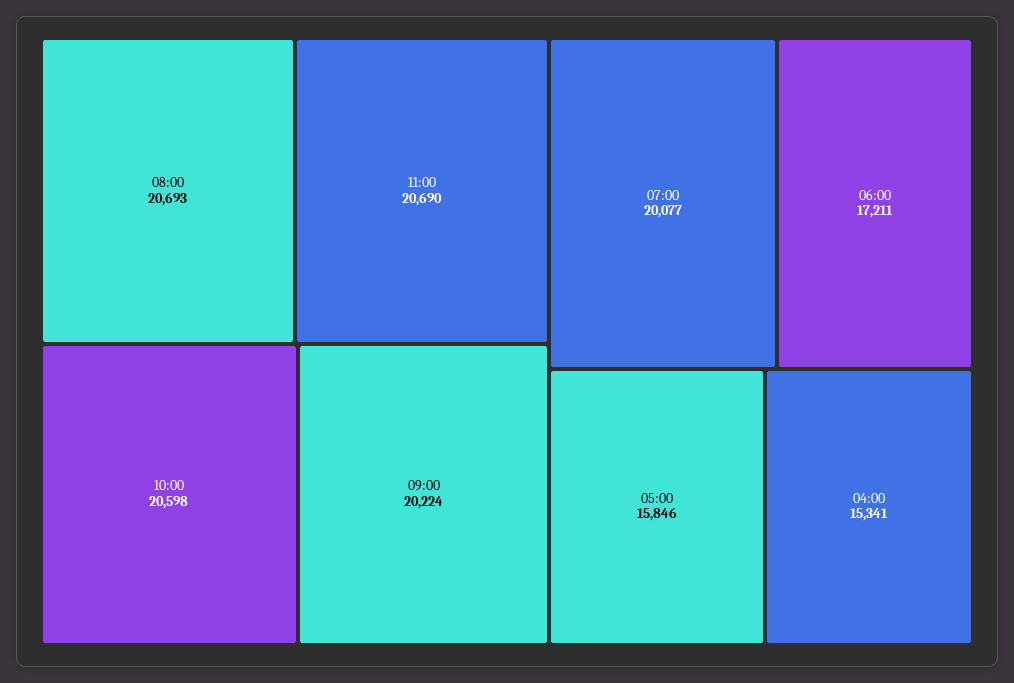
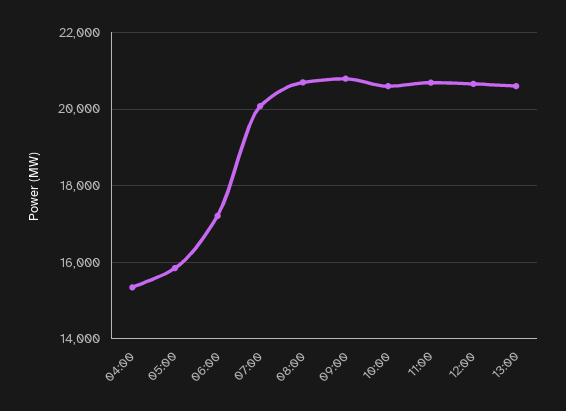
09:00: 20224 -> 20800
12:00: none -> 20600
13:00: none -> 20600

